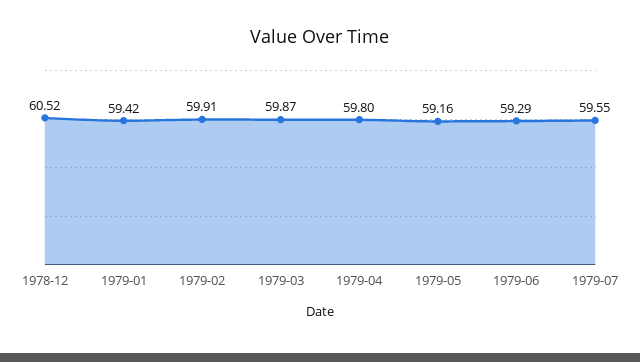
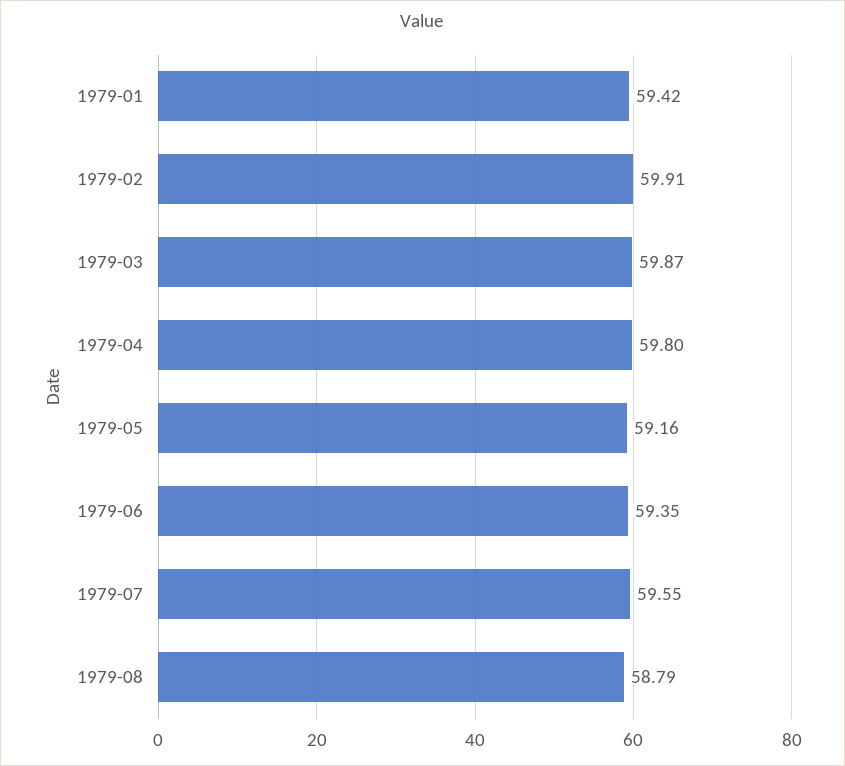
1978-12: 60.52 -> none
1979-06: 59.29 -> 59.35
1979-08: none -> 58.79

